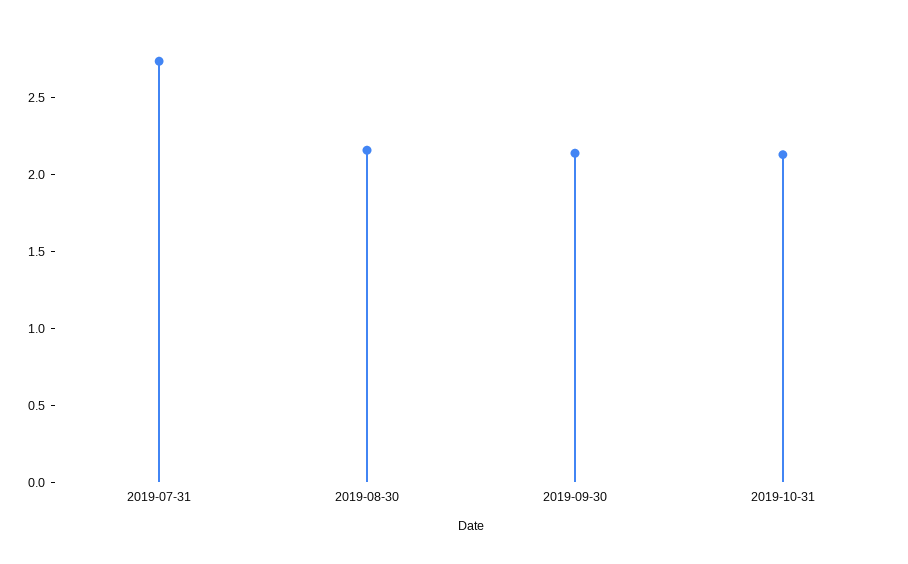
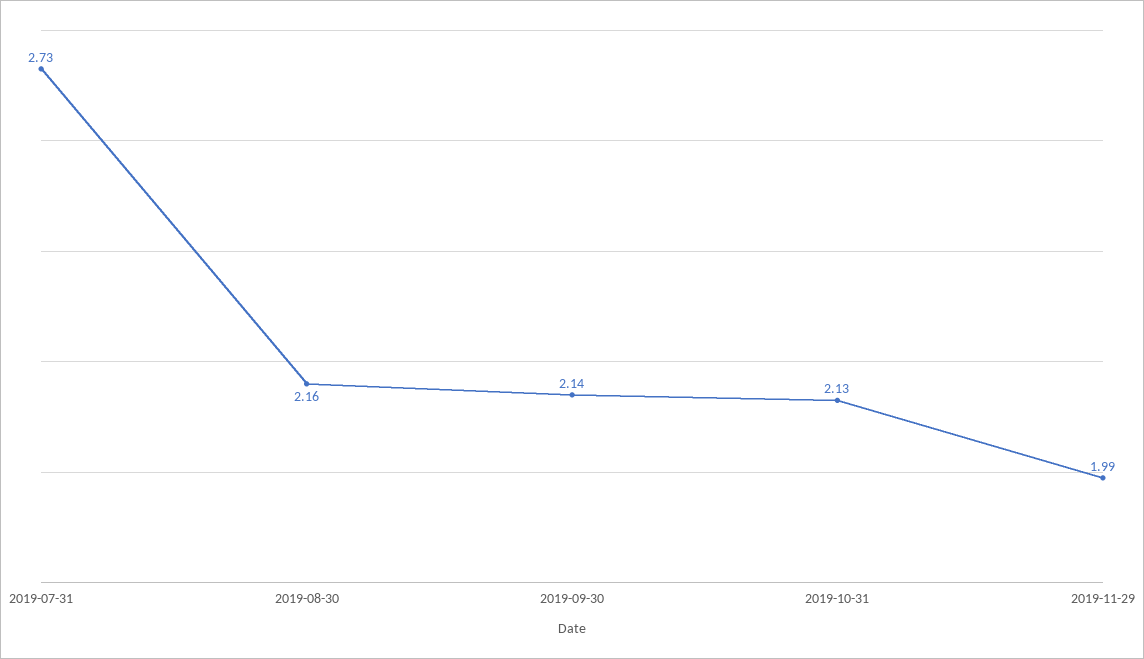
2019-11-29: none -> 1.99

